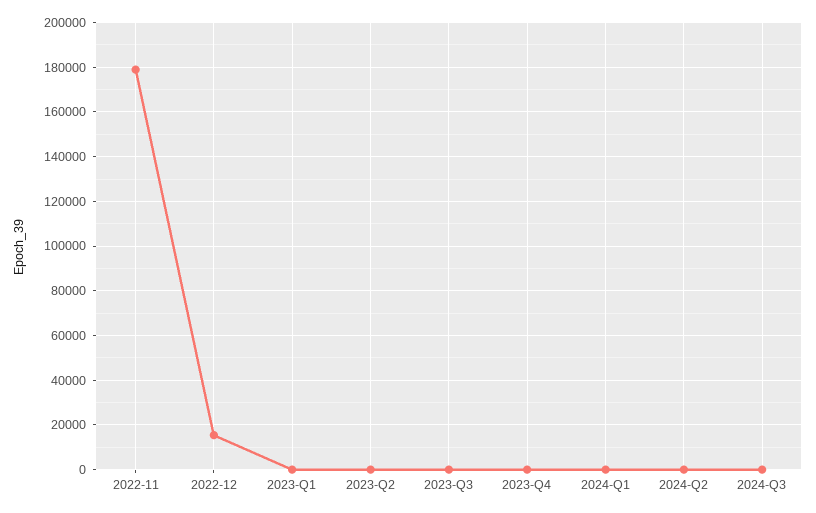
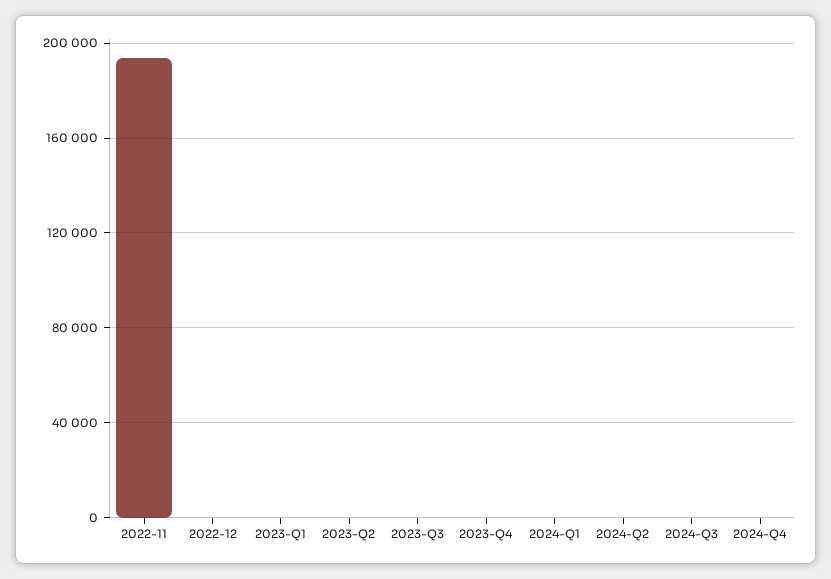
2022-11: 180000 -> 195000
2022-12: 15000 -> 0
2024-Q4: none -> 0

